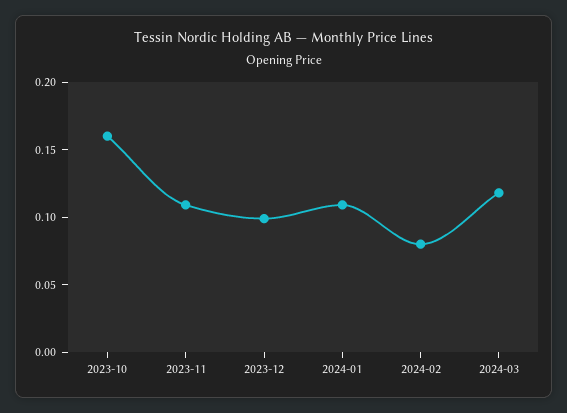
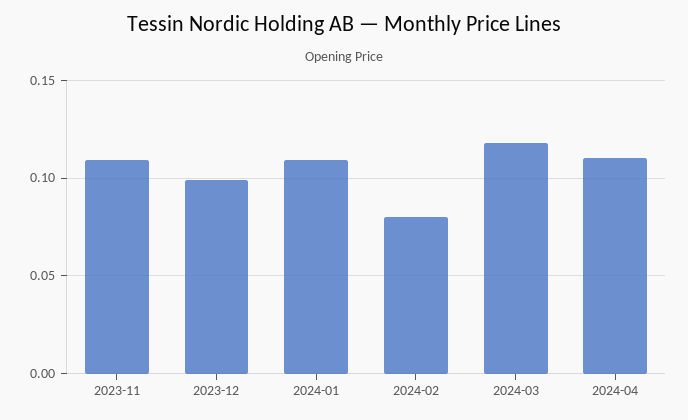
2023-10: 0.16 -> none
2024-04: none -> 0.11

